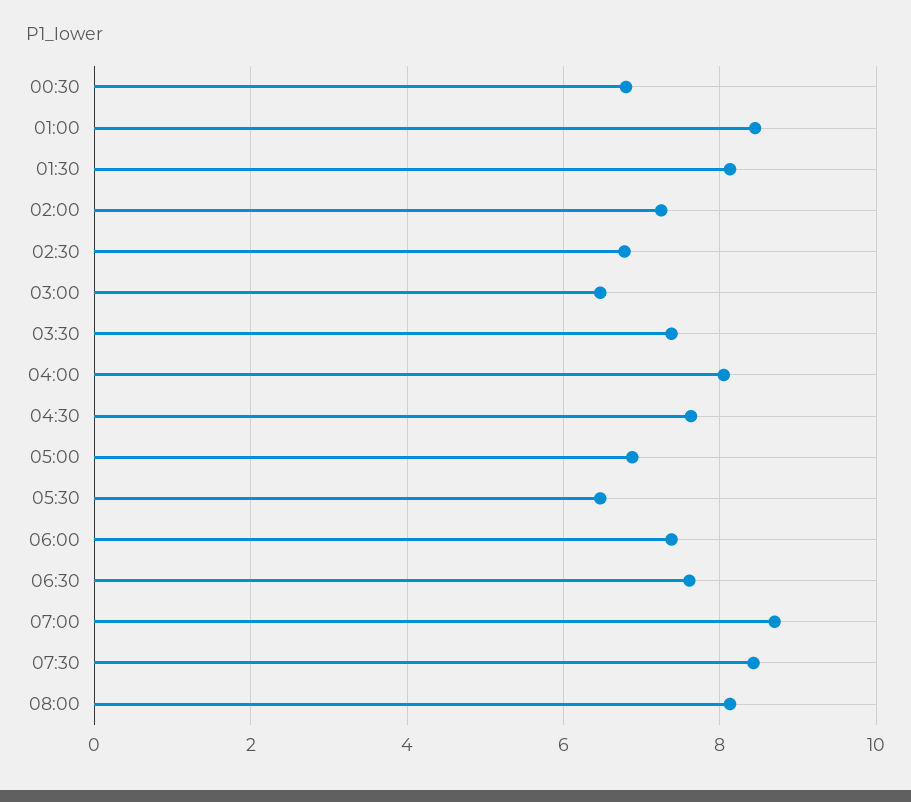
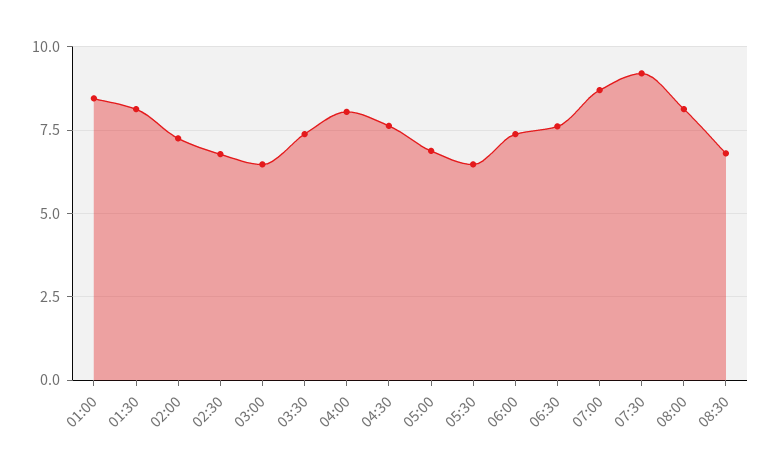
00:30: 6.8 -> none
07:30: 8.4 -> 9.25
08:30: none -> 6.75

